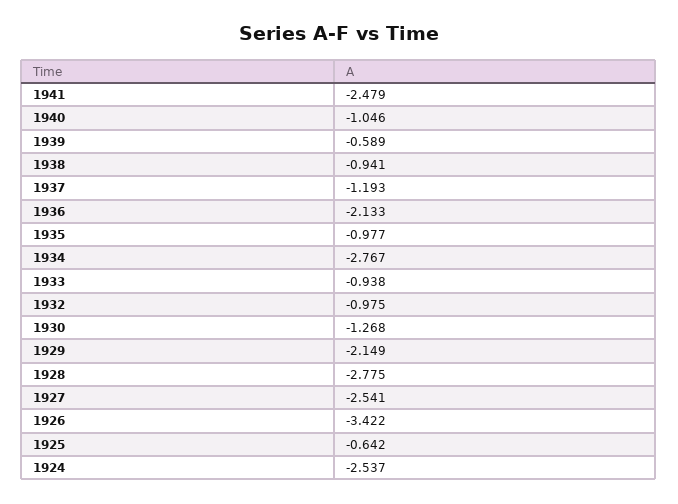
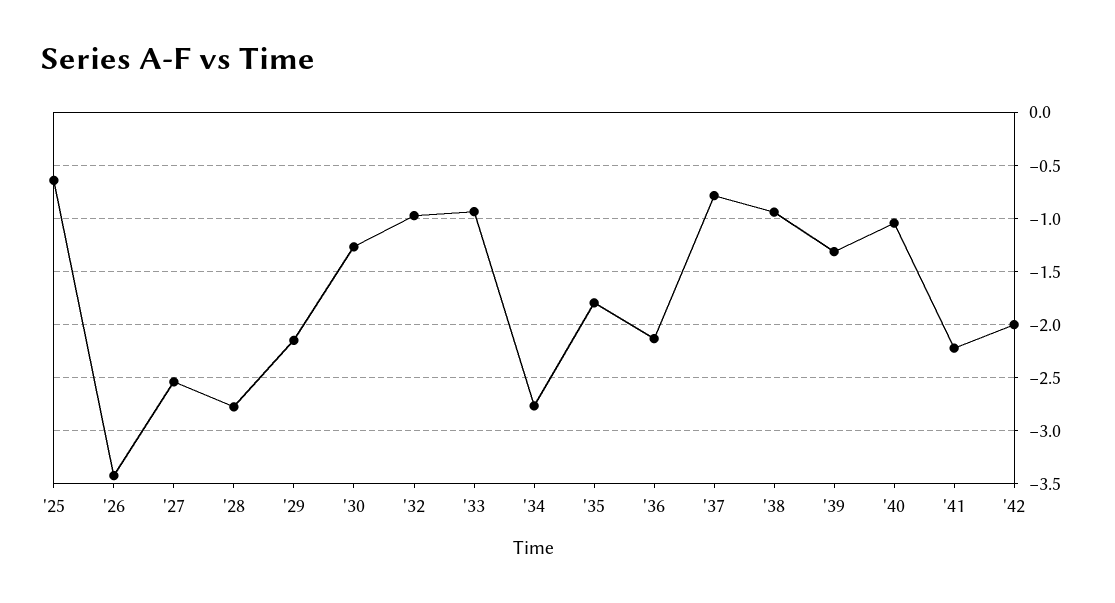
1941: -2.479 -> -2.2
1939: -0.589 -> -1.3
1937: -1.193 -> -0.8
1935: -0.977 -> -1.8
1924: -2.537 -> none
'42: none -> -2

